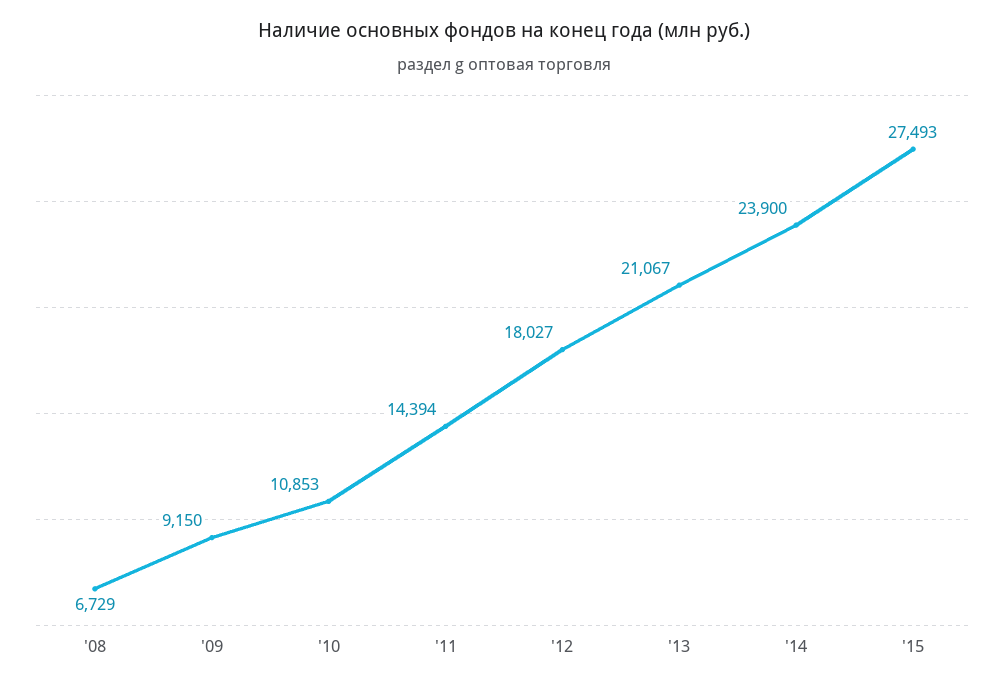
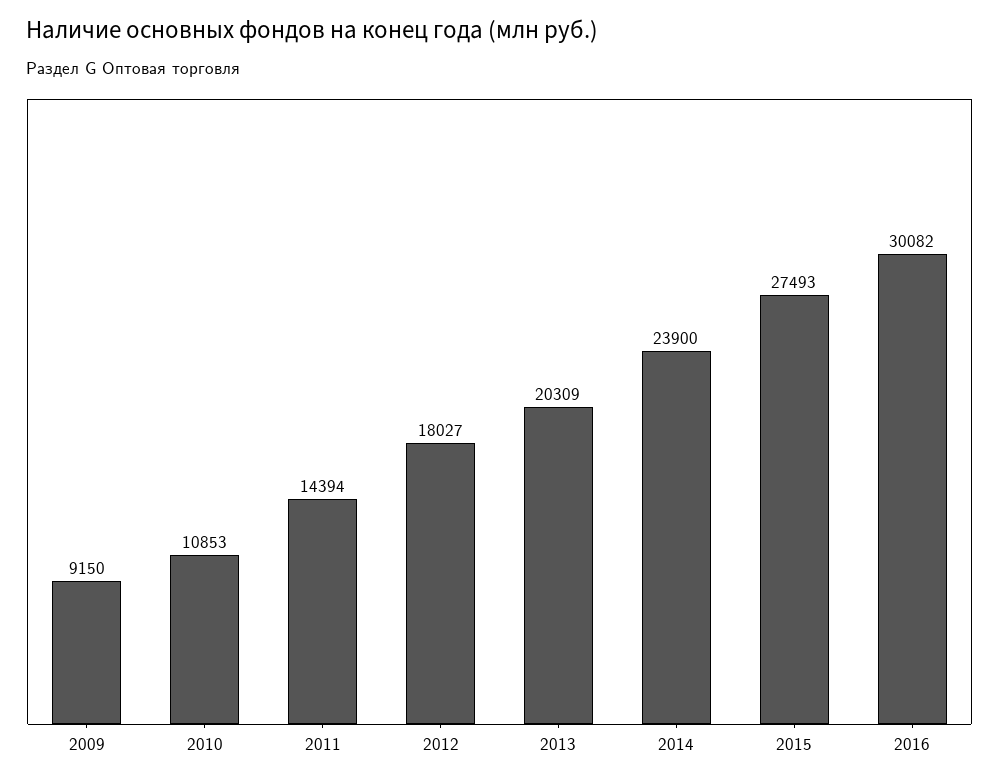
'08: 6729 -> none
'13: 21067 -> 20309
2016: none -> 30082

